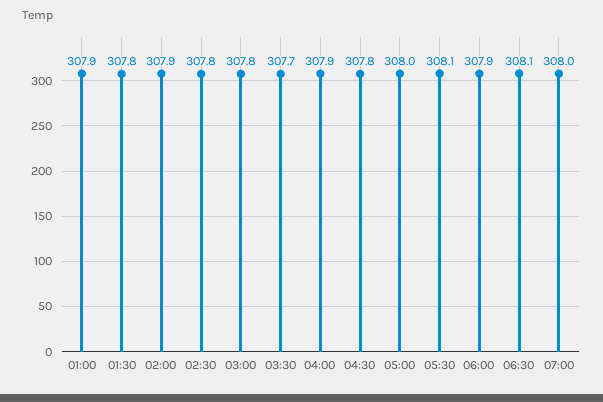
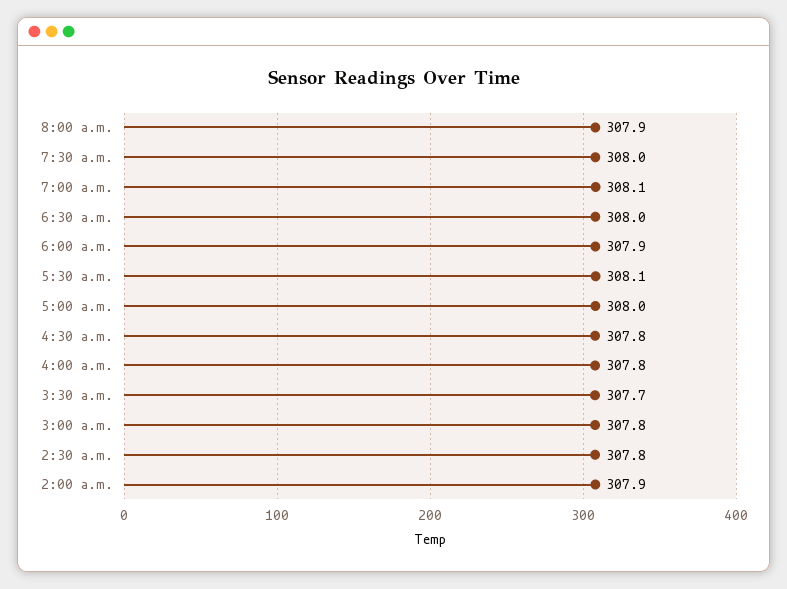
01:00: 307.9 -> none
01:30: 307.8 -> none
04:00: 307.9 -> 307.8
06:30: 308.1 -> 308
07:00: 308 -> 308.1
8:00 a.m.: none -> 307.9
7:30 a.m.: none -> 308

